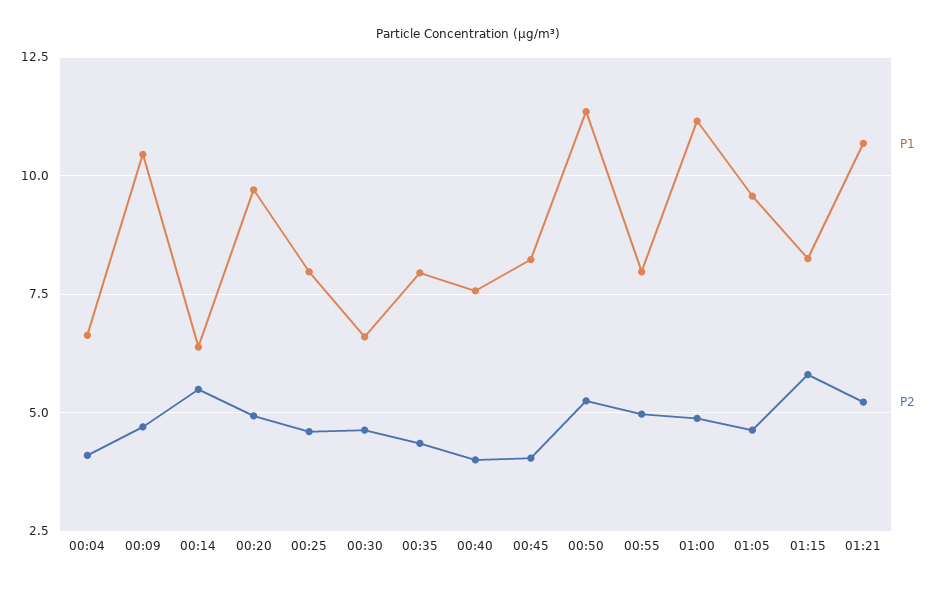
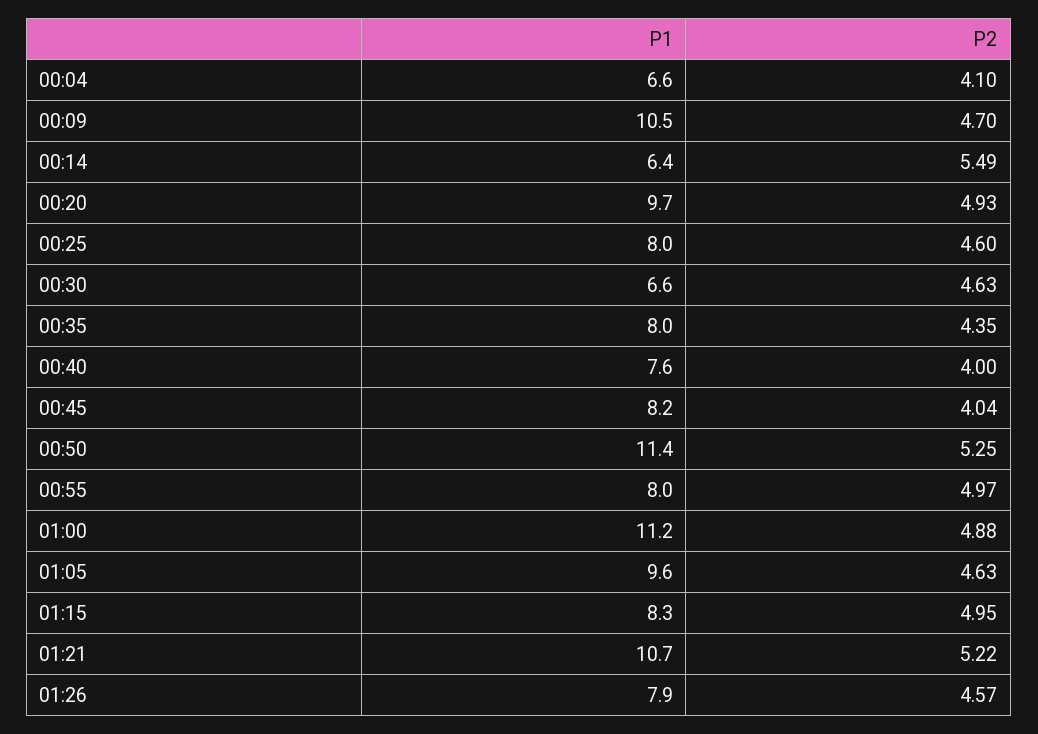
P2, 01:15: 5.75 -> 4.95
P1, 01:26: none -> 7.9
P2, 01:26: none -> 4.57

